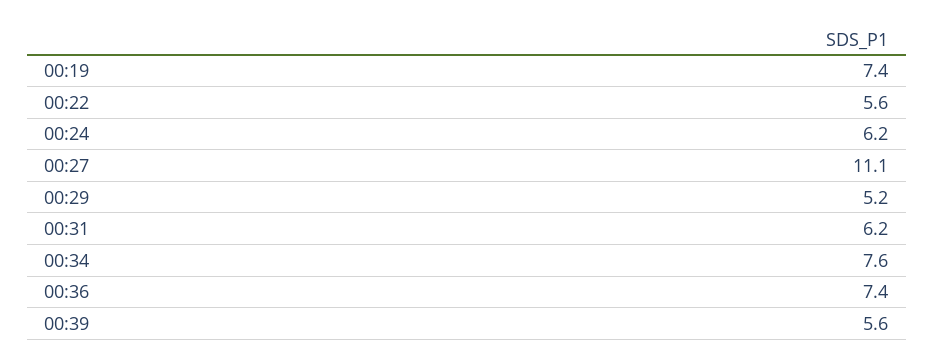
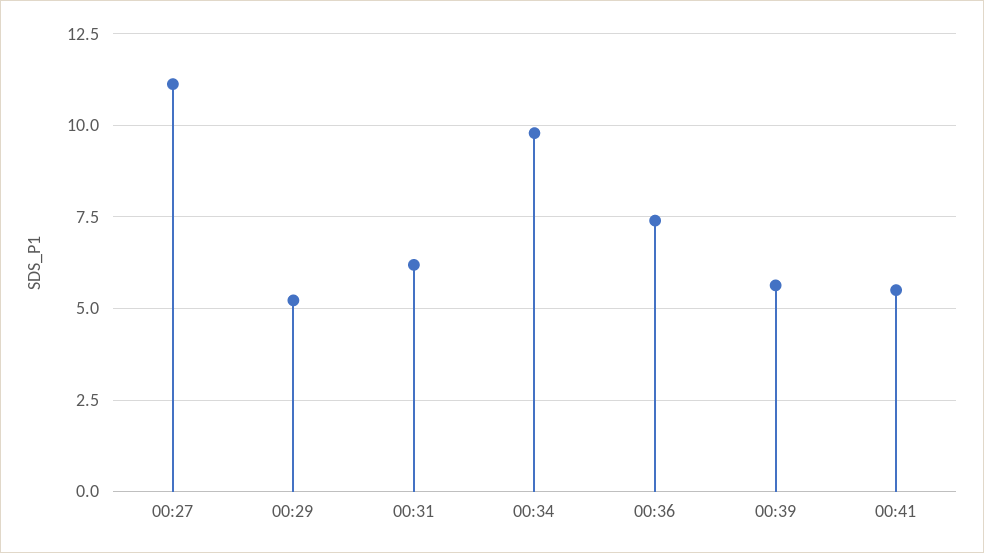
00:19: 7.4 -> none
00:22: 5.6 -> none
00:24: 6.2 -> none
00:34: 7.6 -> 9.75
00:41: none -> 5.5

